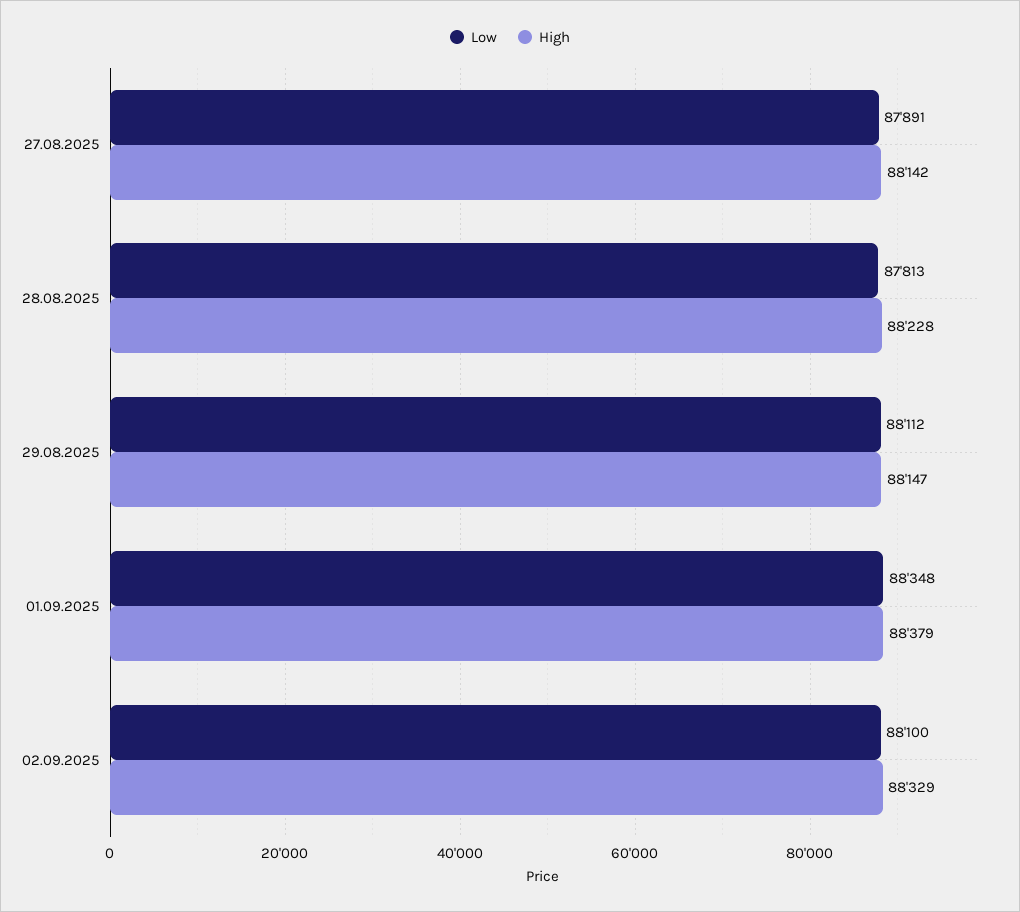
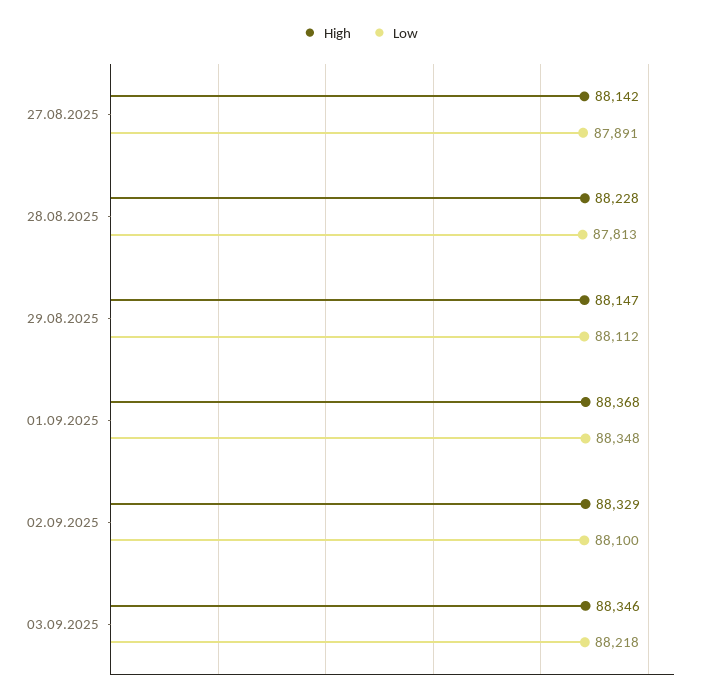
High, 01.09.2025: 88379 -> 88368
High, 03.09.2025: none -> 88346
Low, 03.09.2025: none -> 88218

